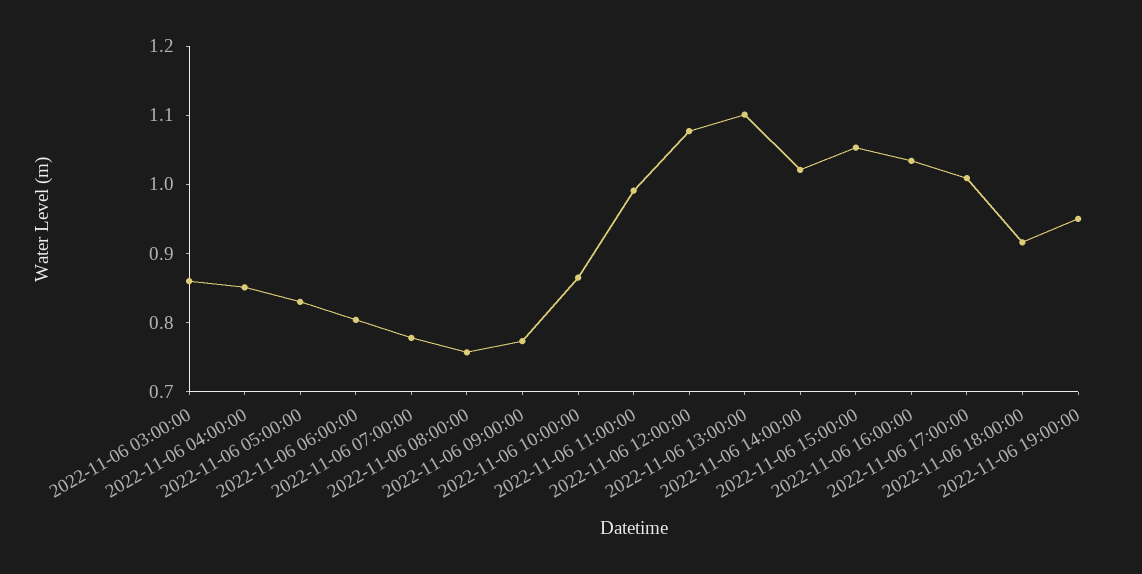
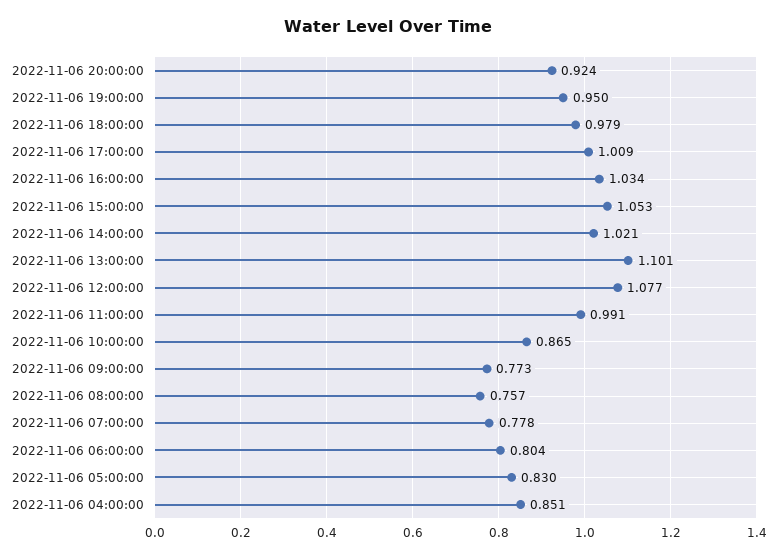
2022-11-06 03:00:00: 0.86 -> none
2022-11-06 18:00:00: 0.92 -> 0.979
2022-11-06 20:00:00: none -> 0.924

